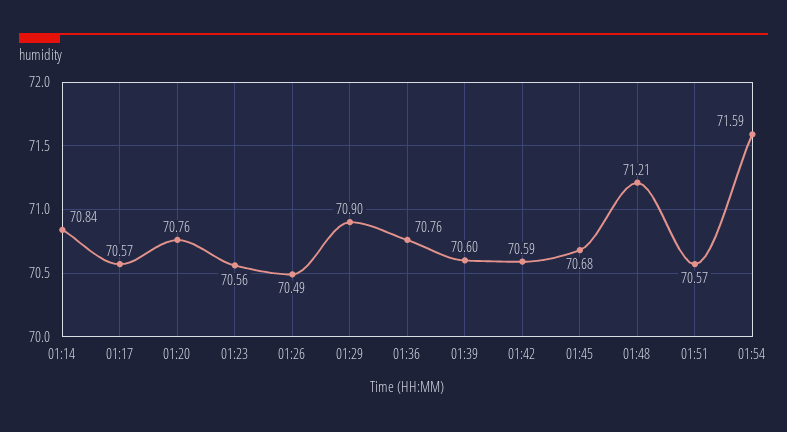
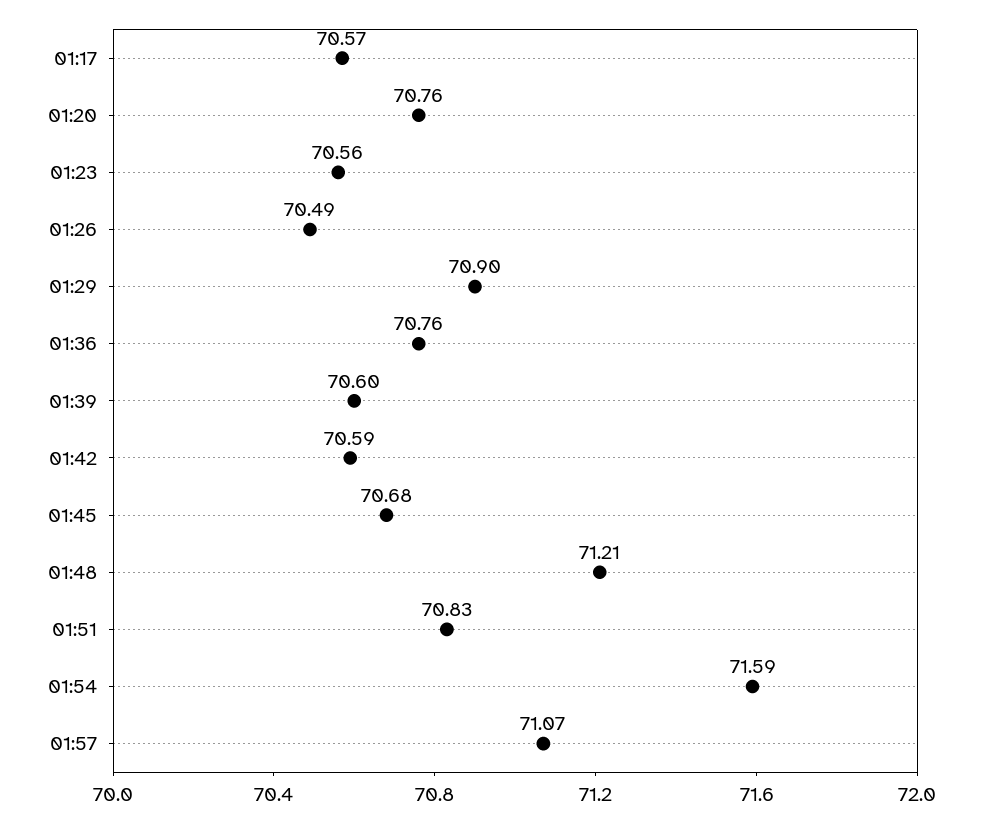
01:14: 70.84 -> none
01:51: 70.57 -> 70.83
01:57: none -> 71.07

